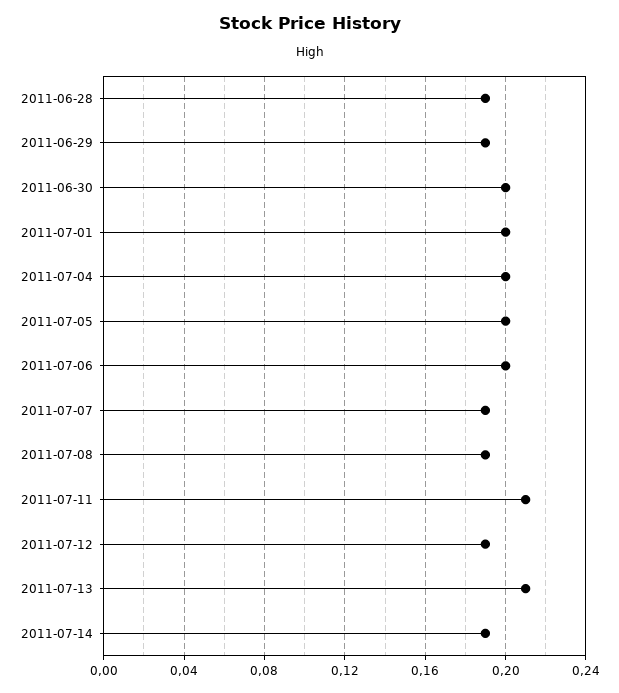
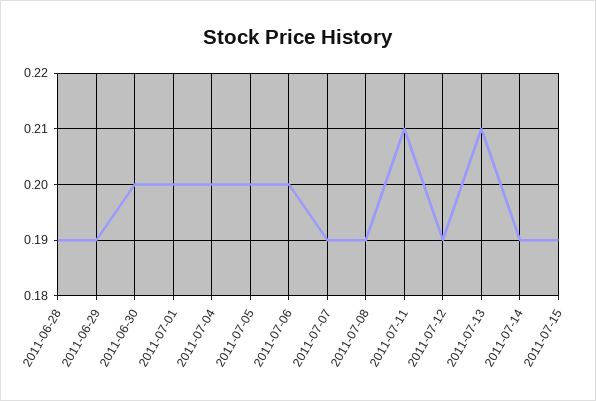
2011-07-15: none -> 0.19

